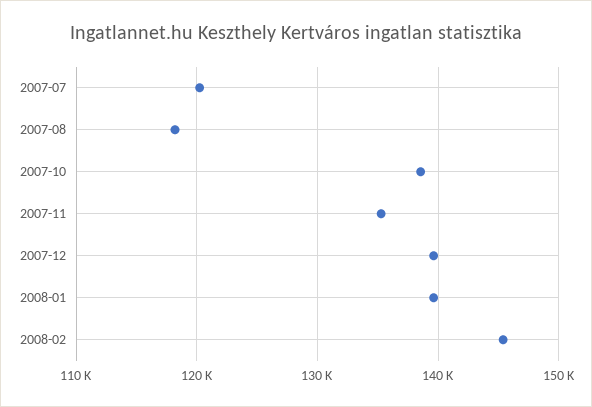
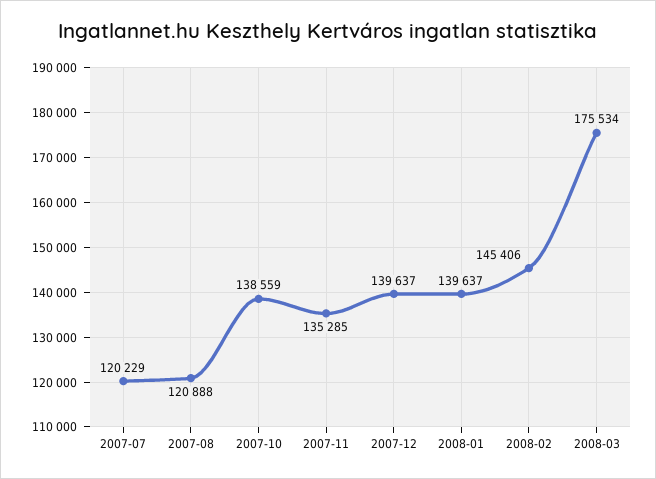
2007-08: 118000 -> 120888
2008-03: none -> 175534

